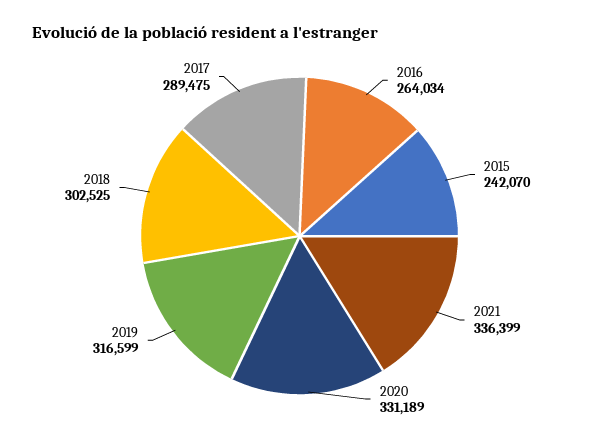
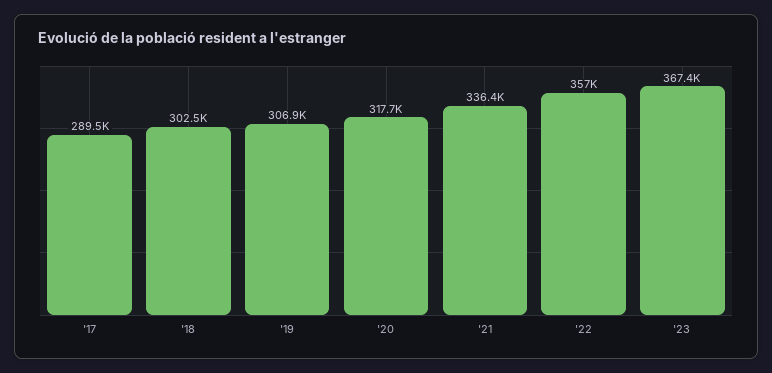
2016: 264034 -> none
2015: 242070 -> none
2020: 331189 -> 317700
2019: 316599 -> 306900
'22: none -> 357000
'23: none -> 367400

